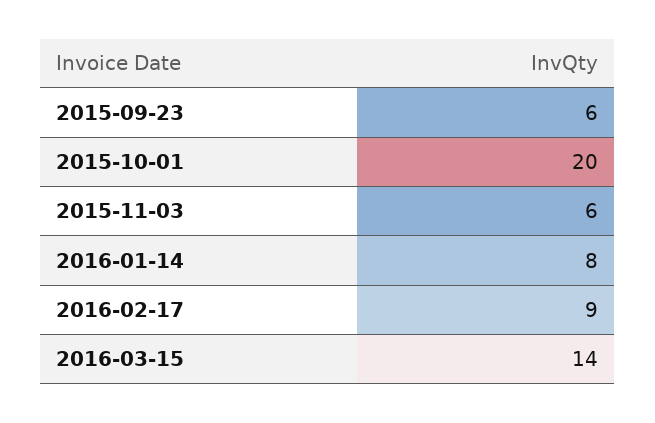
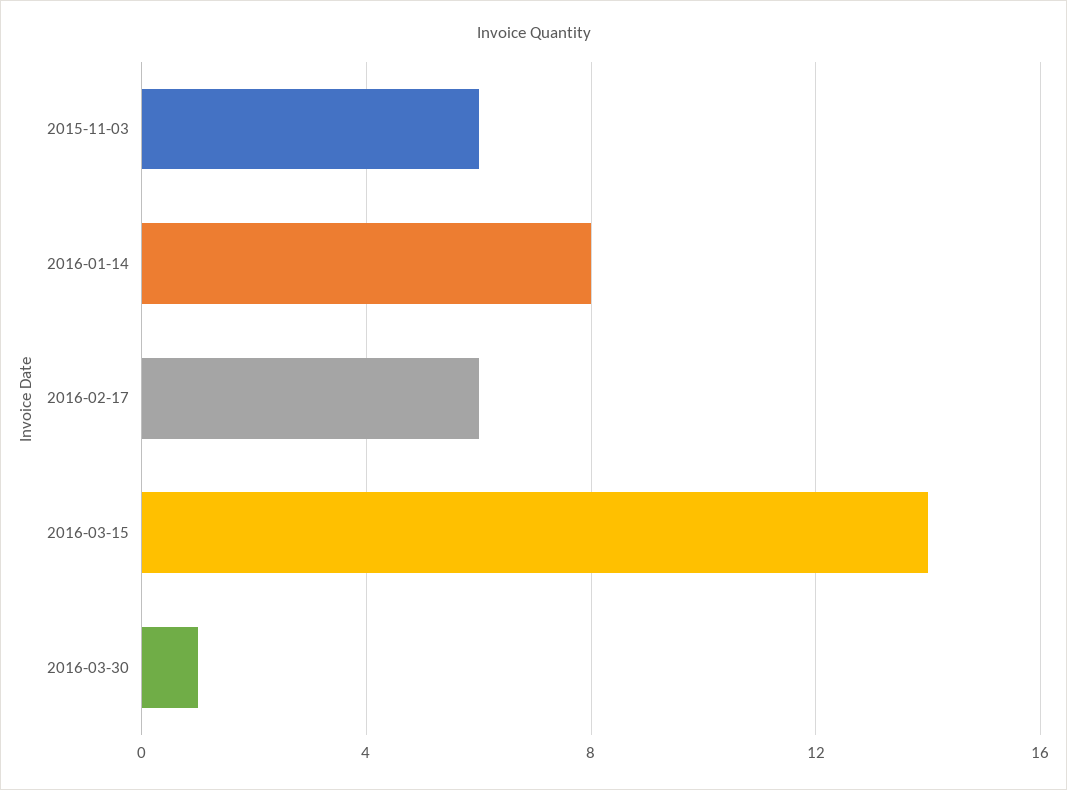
2015-09-23: 6 -> none
2015-10-01: 20 -> none
2016-02-17: 9 -> 6
2016-03-30: none -> 1

